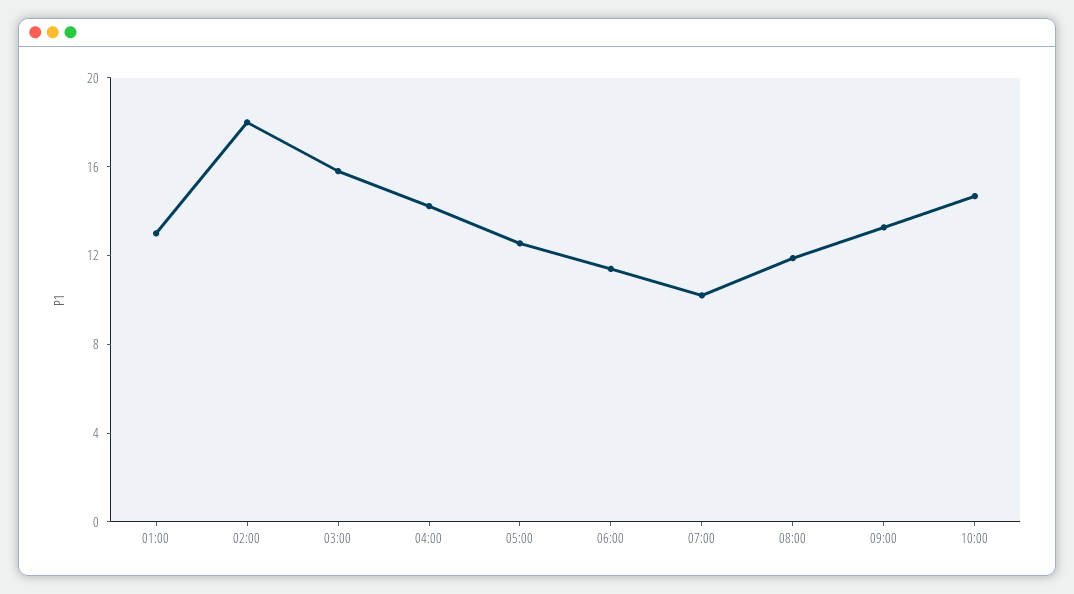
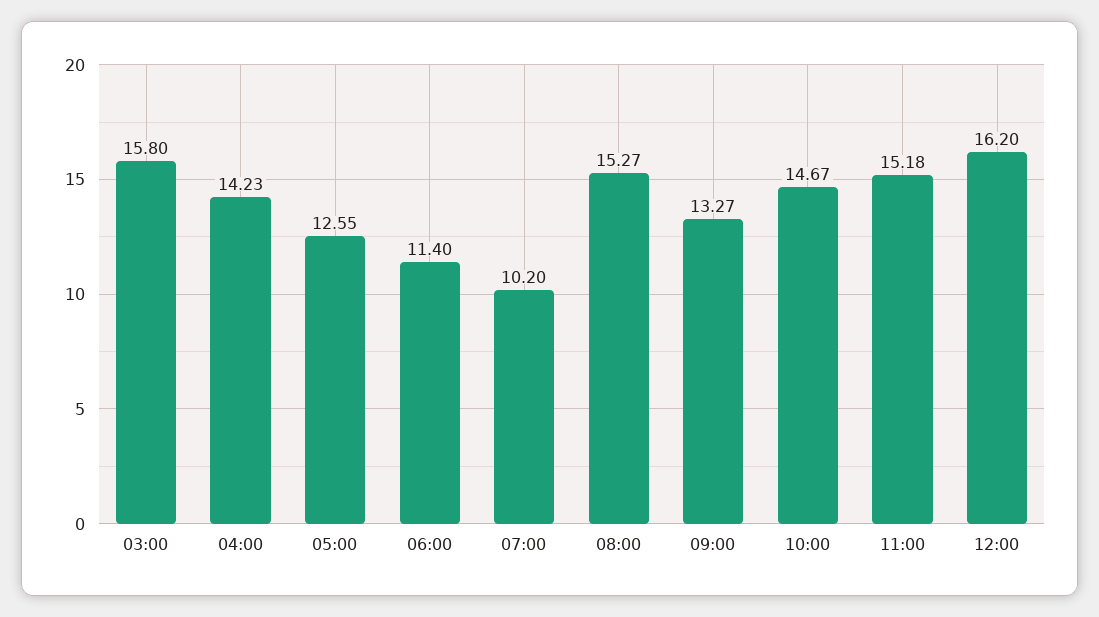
01:00: 13 -> none
02:00: 18 -> none
08:00: 12 -> 15.27
11:00: none -> 15.18
12:00: none -> 16.2

